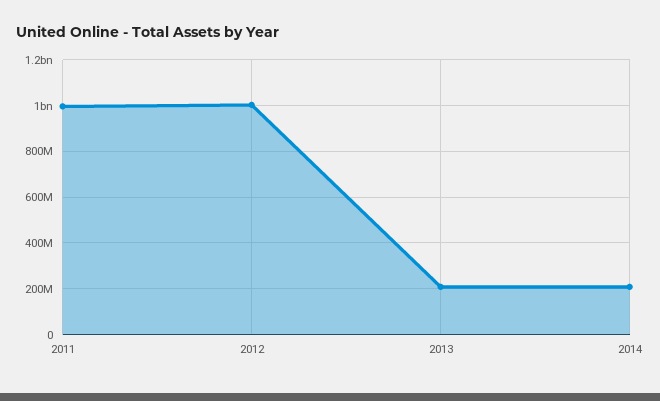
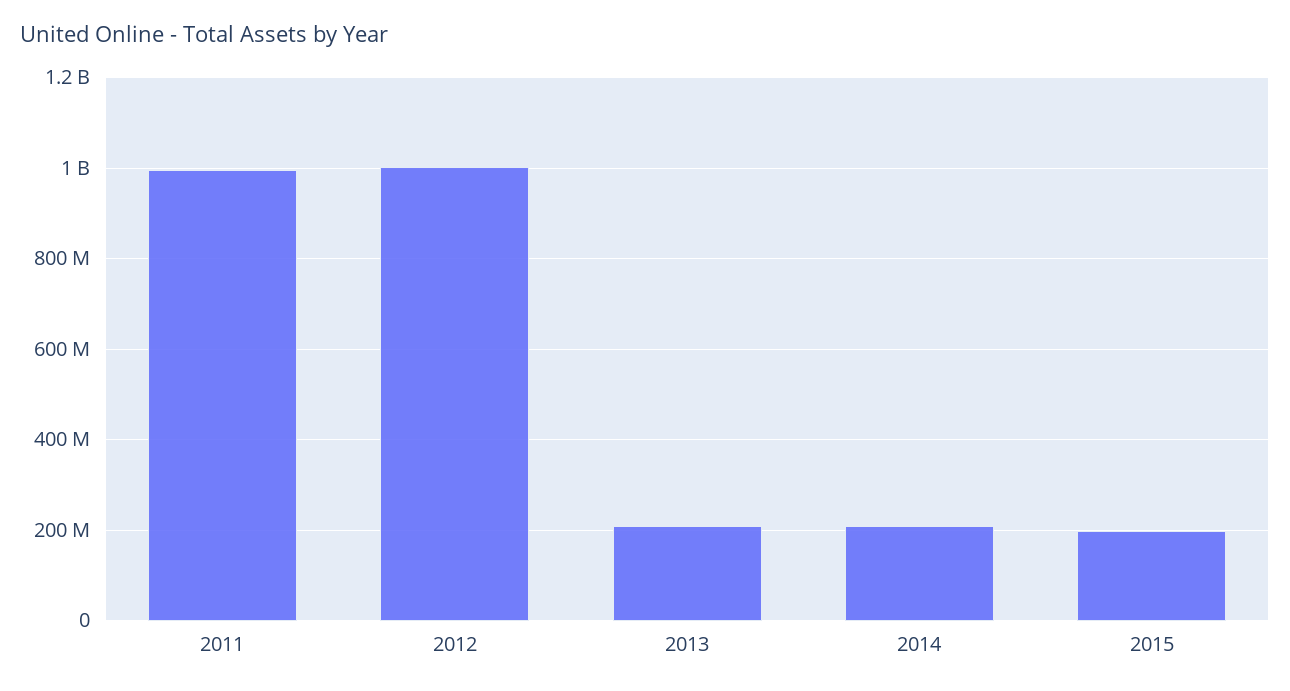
2015: none -> 200000000

